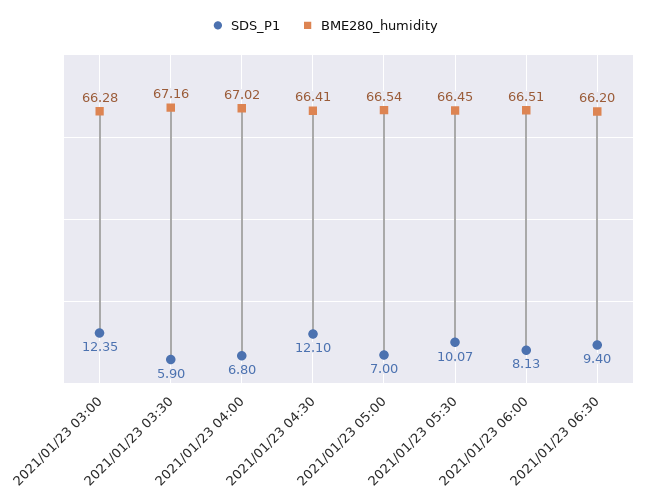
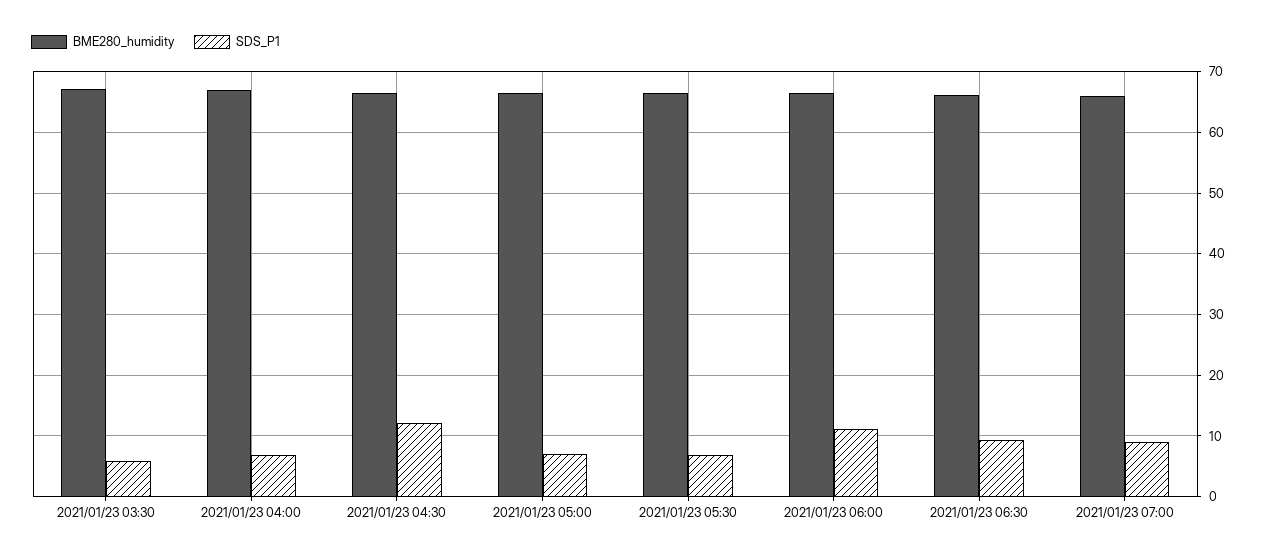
SDS_P1, 2021/01/23 03:00: 12.35 -> none
BME280_humidity, 2021/01/23 03:00: 66.28 -> none
SDS_P1, 2021/01/23 05:30: 10.07 -> 7
SDS_P1, 2021/01/23 06:00: 8.13 -> 11
BME280_humidity, 2021/01/23 07:00: none -> 66
SDS_P1, 2021/01/23 07:00: none -> 9

